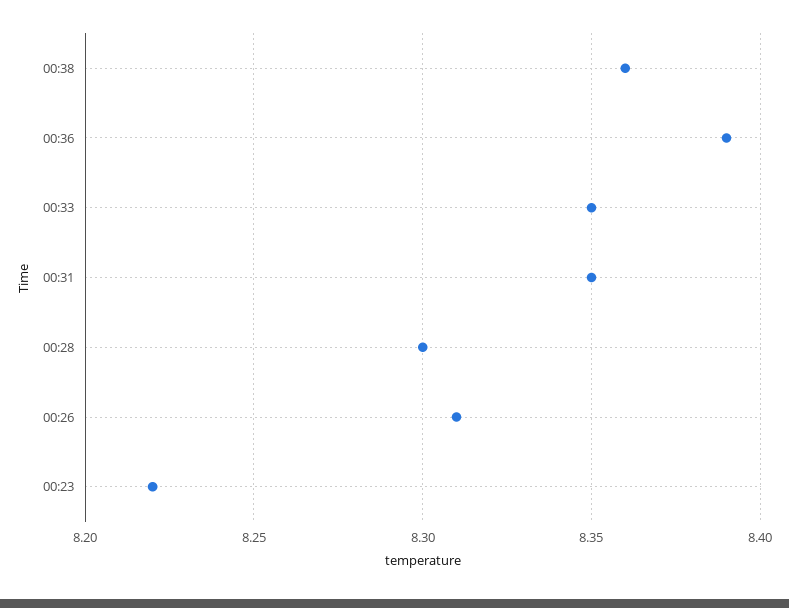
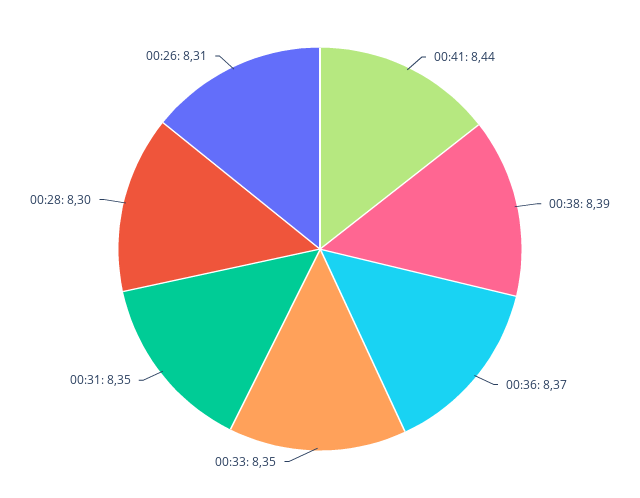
00:38: 8.36 -> 8.39
00:36: 8.39 -> 8.37
00:23: 8.22 -> none
00:41: none -> 8.44

